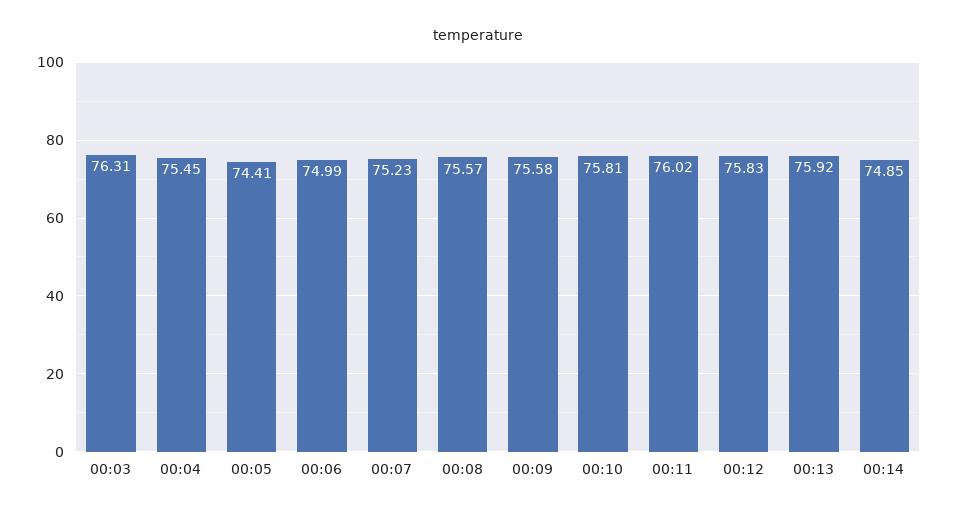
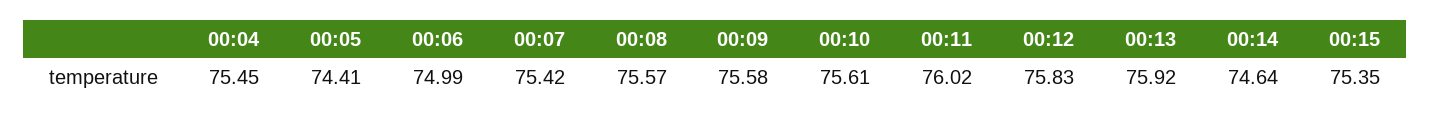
00:03: 76.31 -> none
00:07: 75.23 -> 75.42
00:10: 75.81 -> 75.61
00:14: 74.85 -> 74.64
00:15: none -> 75.35

